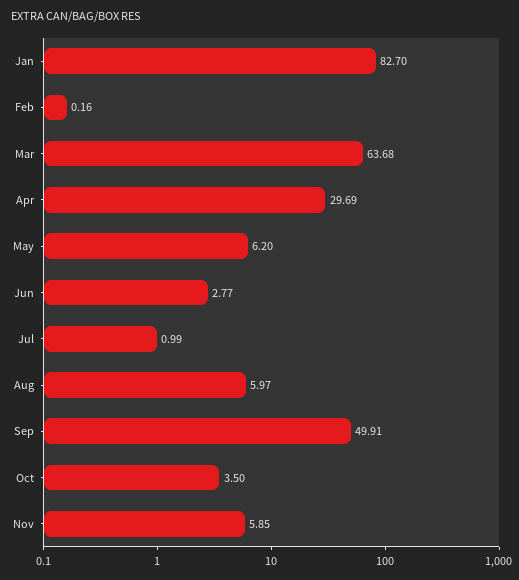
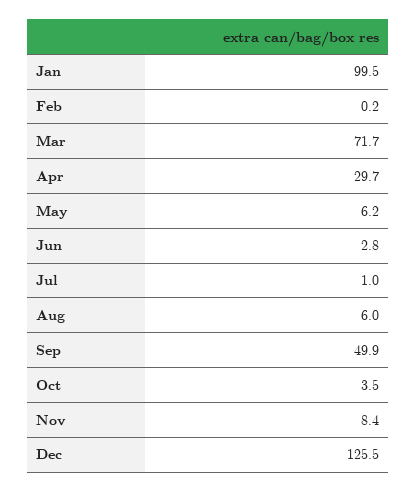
Jan: 82.7 -> 99.5
Mar: 63.68 -> 71.7
Nov: 5.85 -> 8.4
Dec: none -> 125.5

